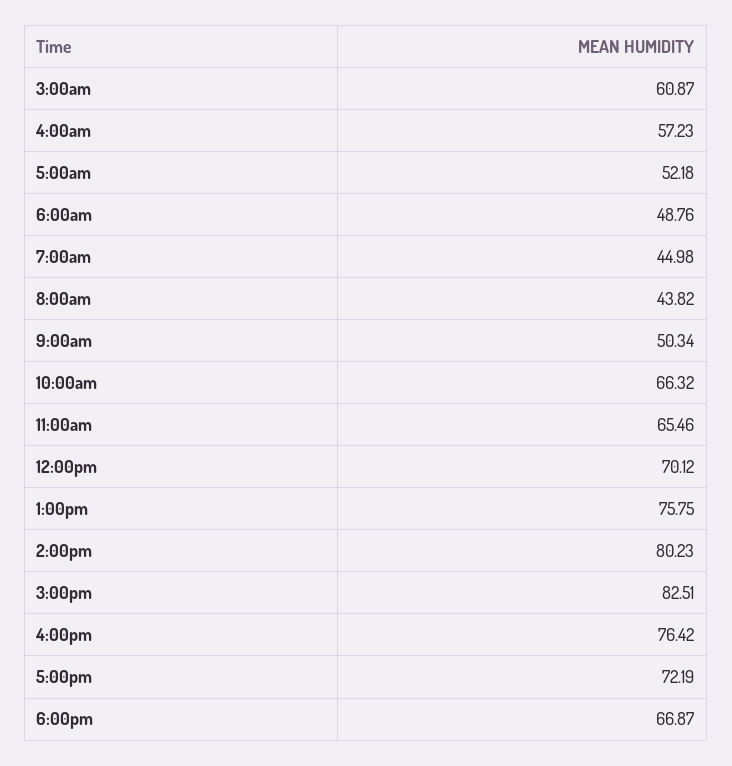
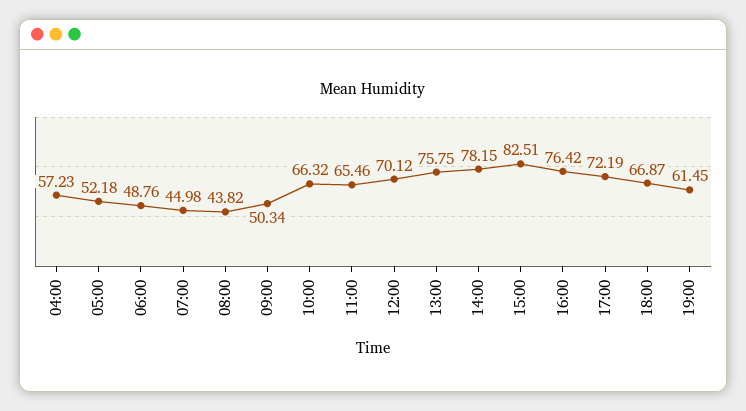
3:00am: 60.87 -> none
2:00pm: 80.23 -> 78.15
19:00: none -> 61.45

